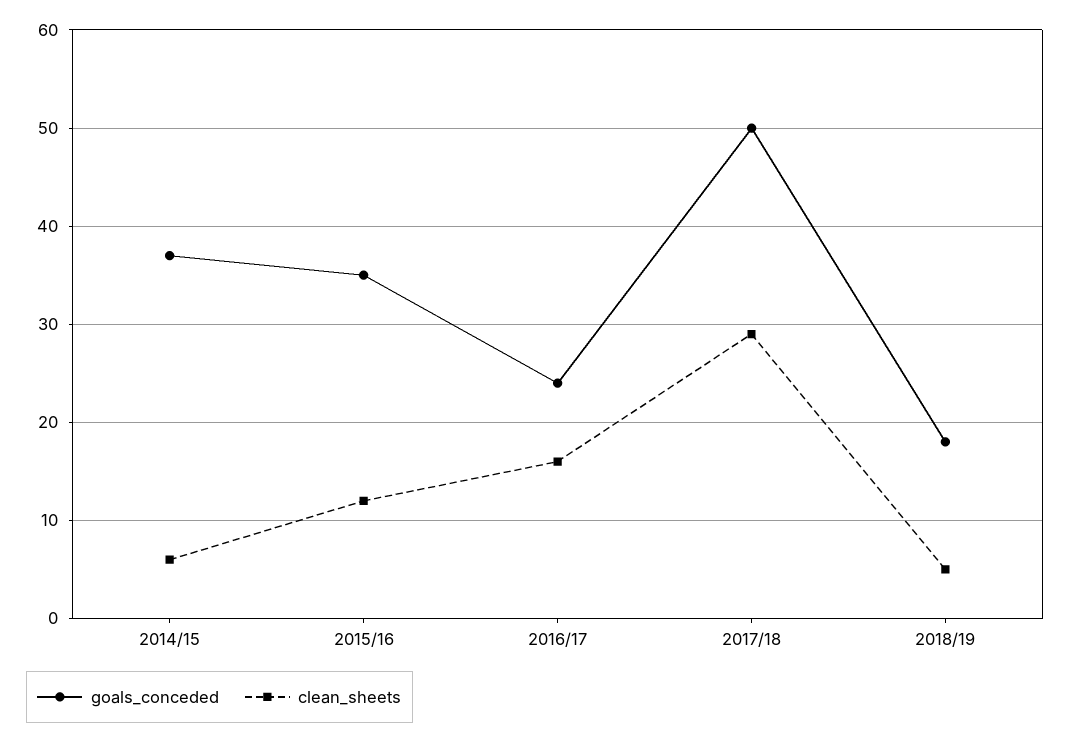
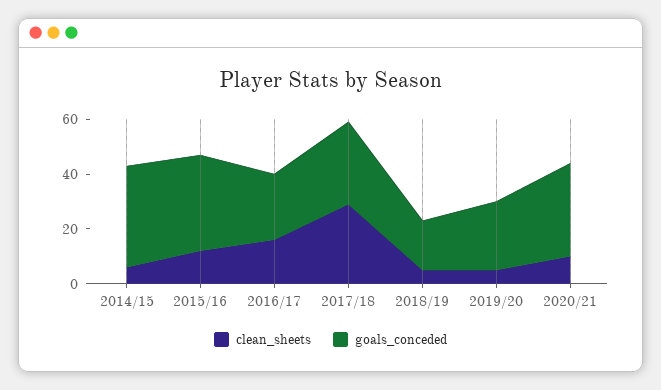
goals_conceded, 2017/18: 50 -> 30
clean_sheets, 2019/20: none -> 5
goals_conceded, 2019/20: none -> 25
clean_sheets, 2020/21: none -> 10
goals_conceded, 2020/21: none -> 35

